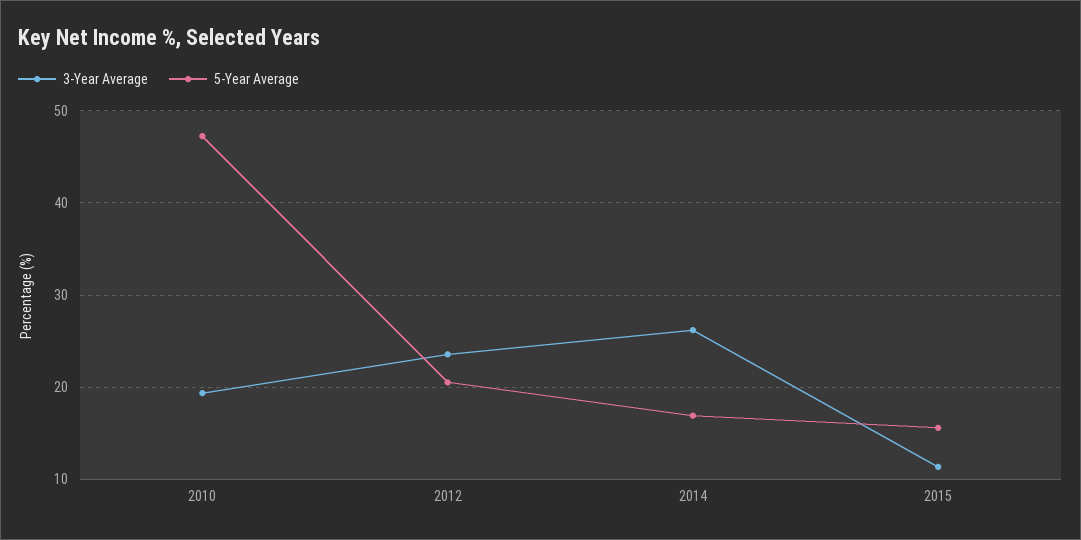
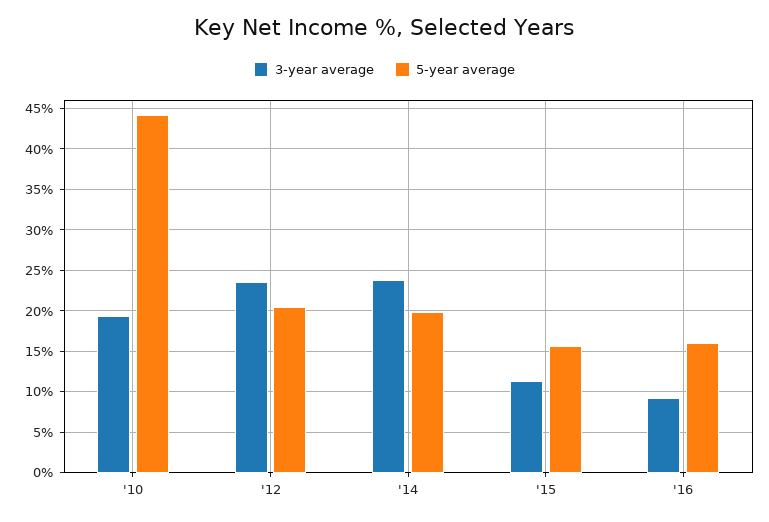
5-Year Average, 2010: 47 -> 44
3-Year Average, 2014: 26 -> 24
5-Year Average, 2014: 17 -> 20
3-Year Average, '16: none -> 9
5-Year Average, '16: none -> 16

